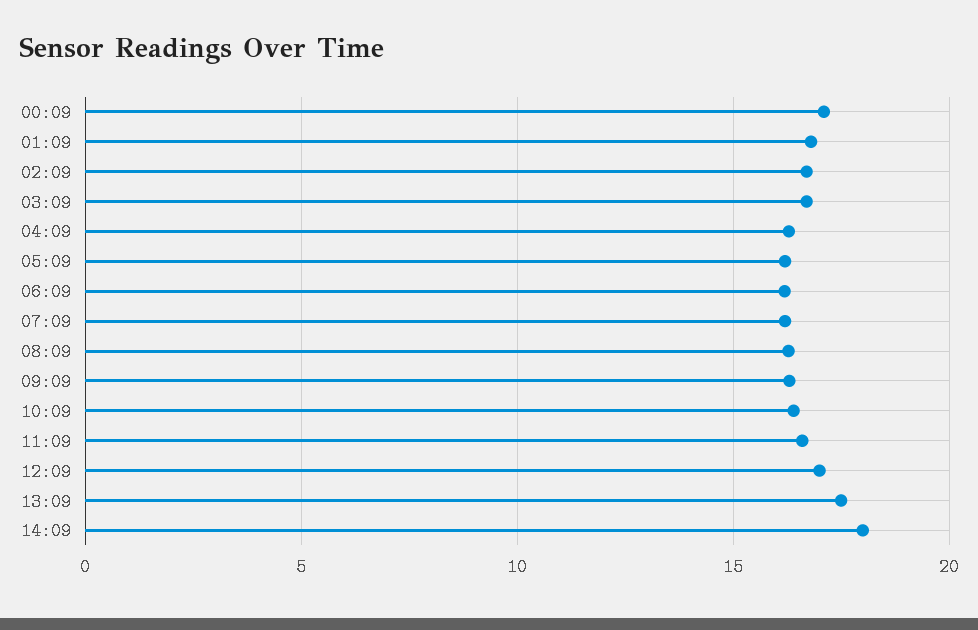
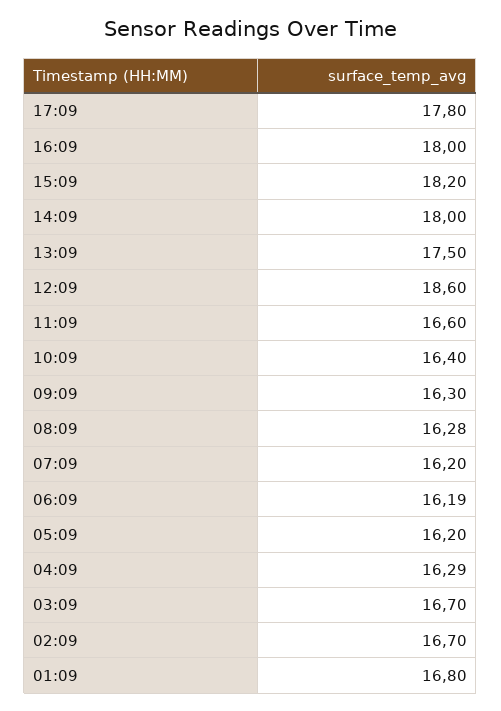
00:09: 17 -> none
12:09: 17 -> 18.6
17:09: none -> 17.8
16:09: none -> 18
15:09: none -> 18.2

